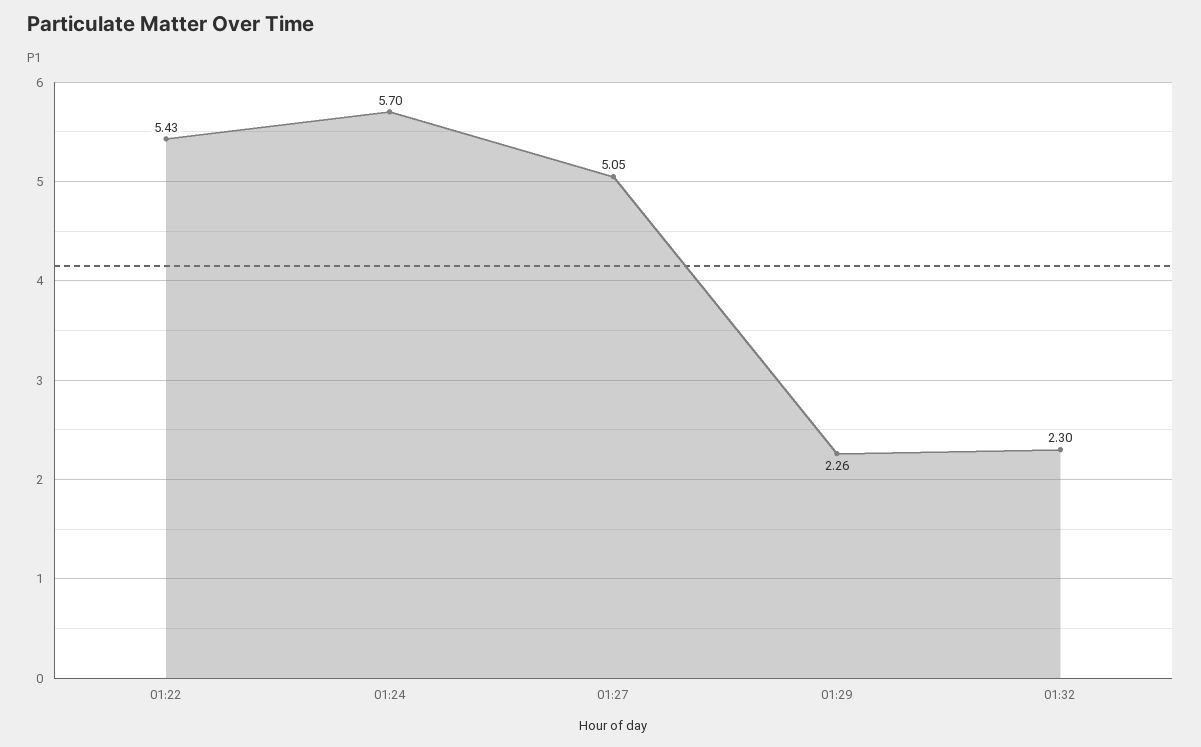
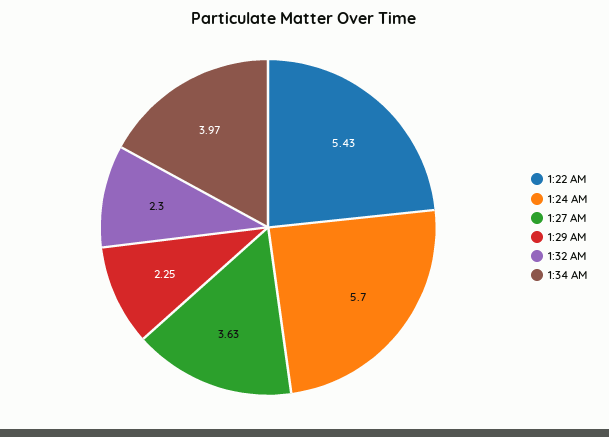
01:27: 5.05 -> 3.63
01:29: 2.26 -> 2.25
1:34 AM: none -> 3.97

